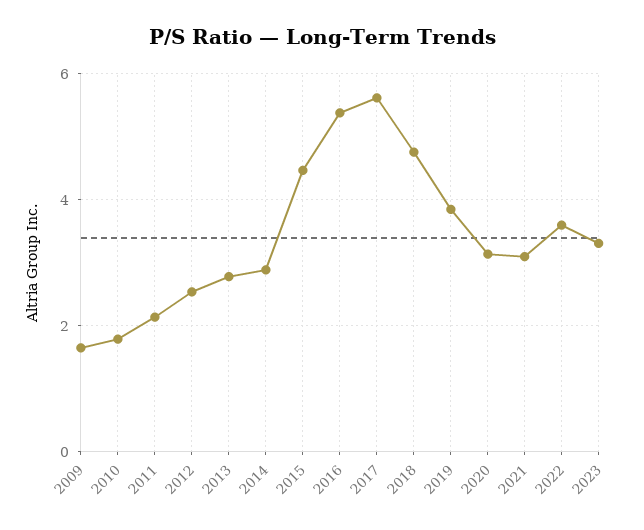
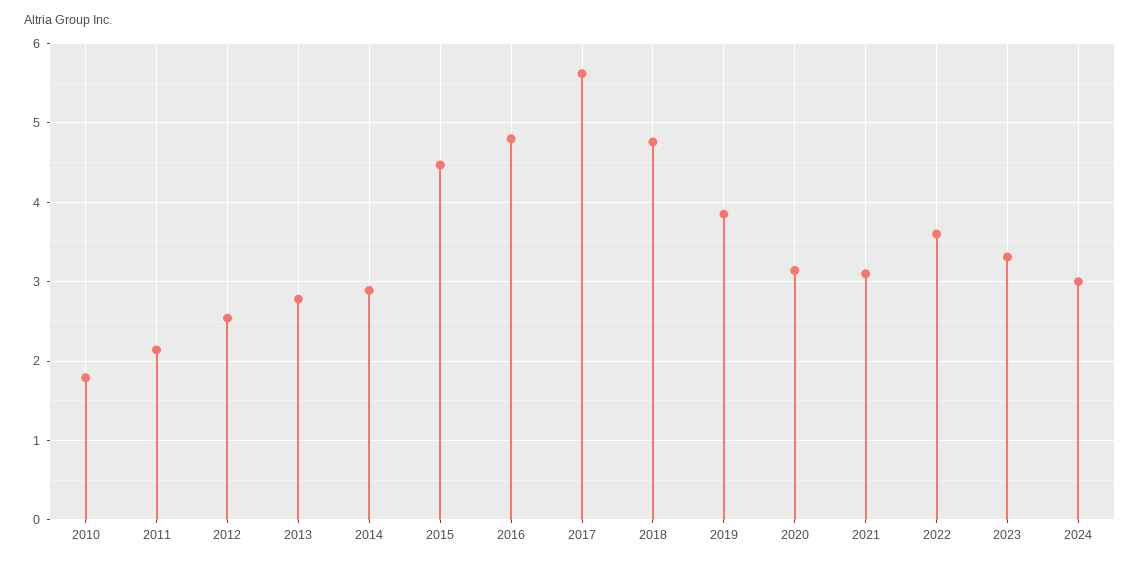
2009: 1.6 -> none
2016: 5.4 -> 4.8
2024: none -> 3

